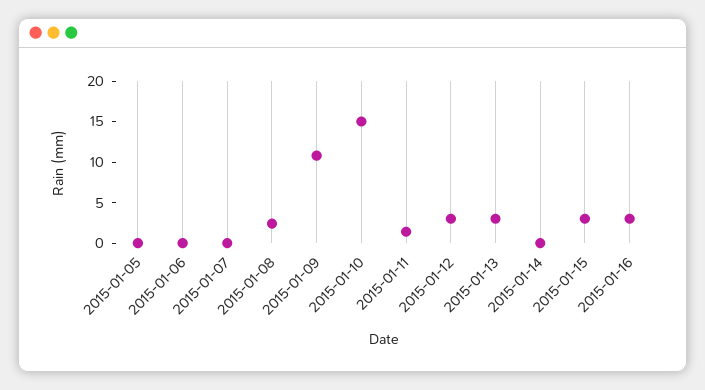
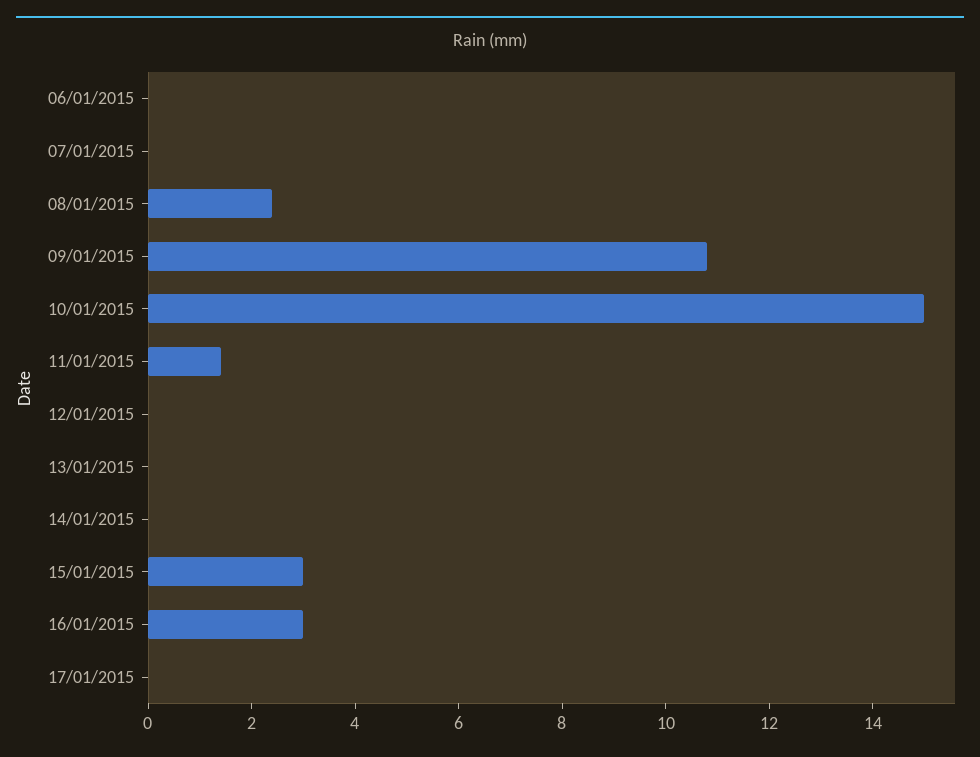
2015-01-05: 0 -> none
2015-01-12: 3 -> 0
2015-01-13: 3 -> 0
17/01/2015: none -> 0

